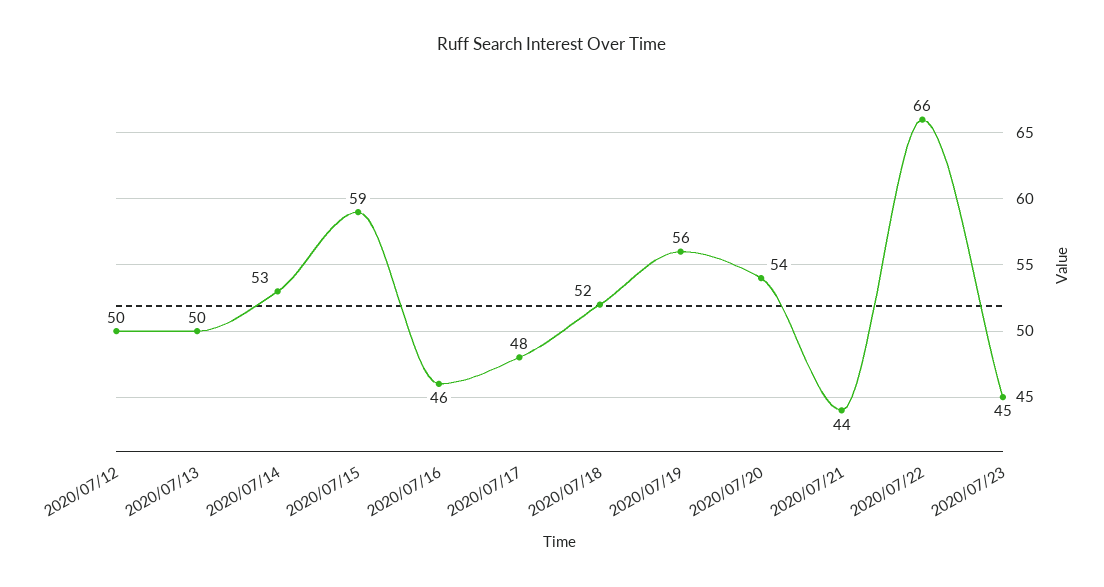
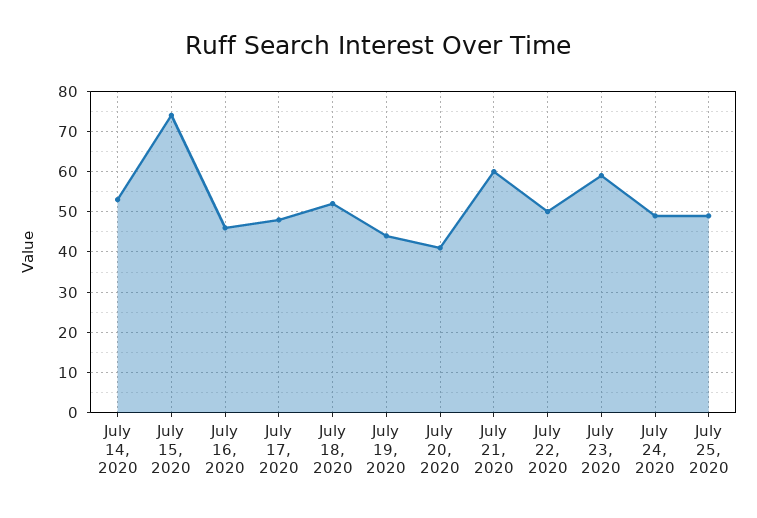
2020/07/12: 50 -> none
2020/07/13: 50 -> none
2020/07/15: 59 -> 75
2020/07/19: 56 -> 45
2020/07/20: 54 -> 40
2020/07/21: 44 -> 60
2020/07/22: 66 -> 50
2020/07/23: 45 -> 60
July 24, 2020: none -> 50
July 25, 2020: none -> 50

